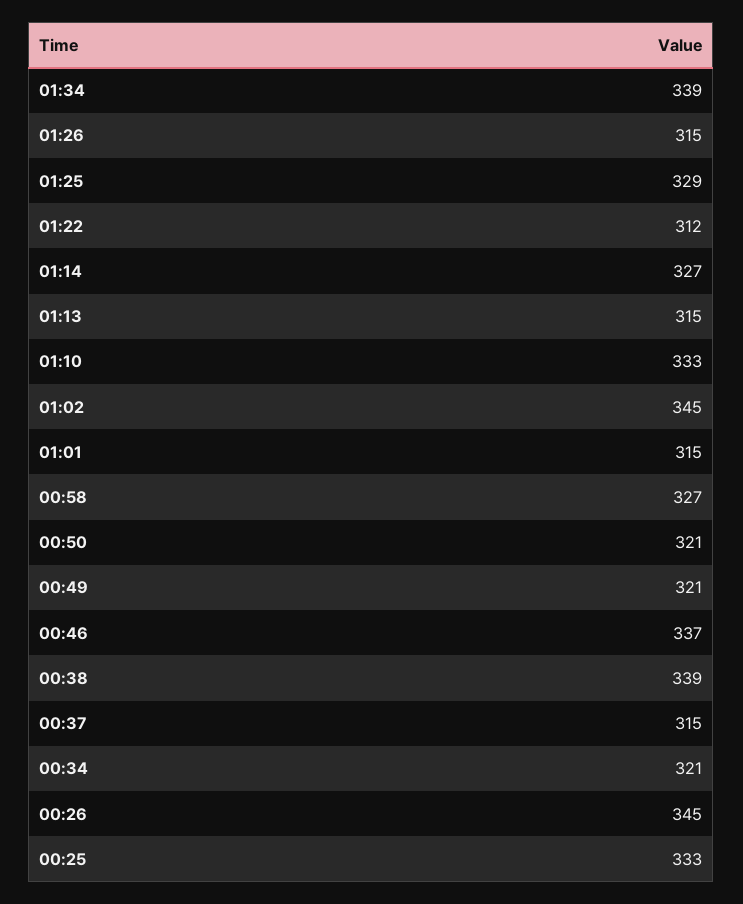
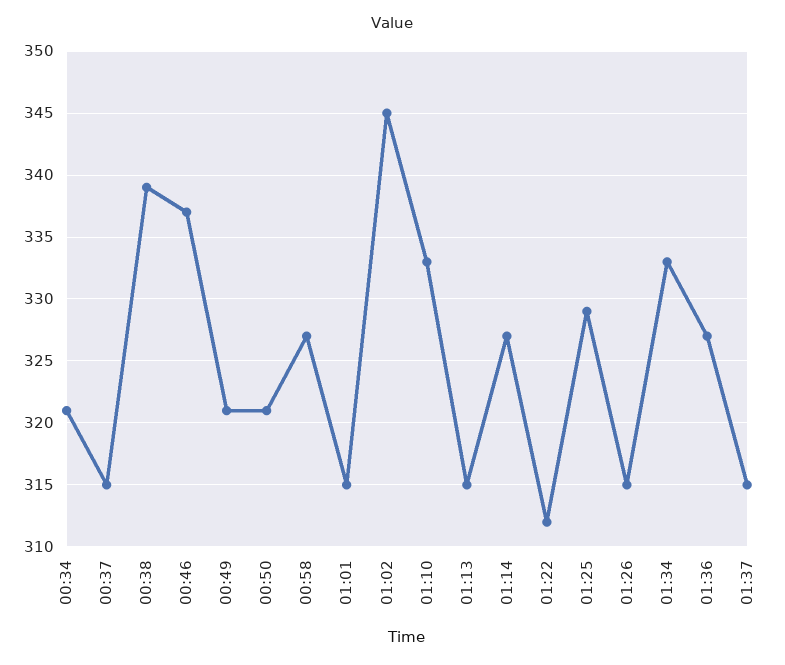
01:34: 339 -> 333
00:26: 345 -> none
00:25: 333 -> none
01:36: none -> 327
01:37: none -> 315

